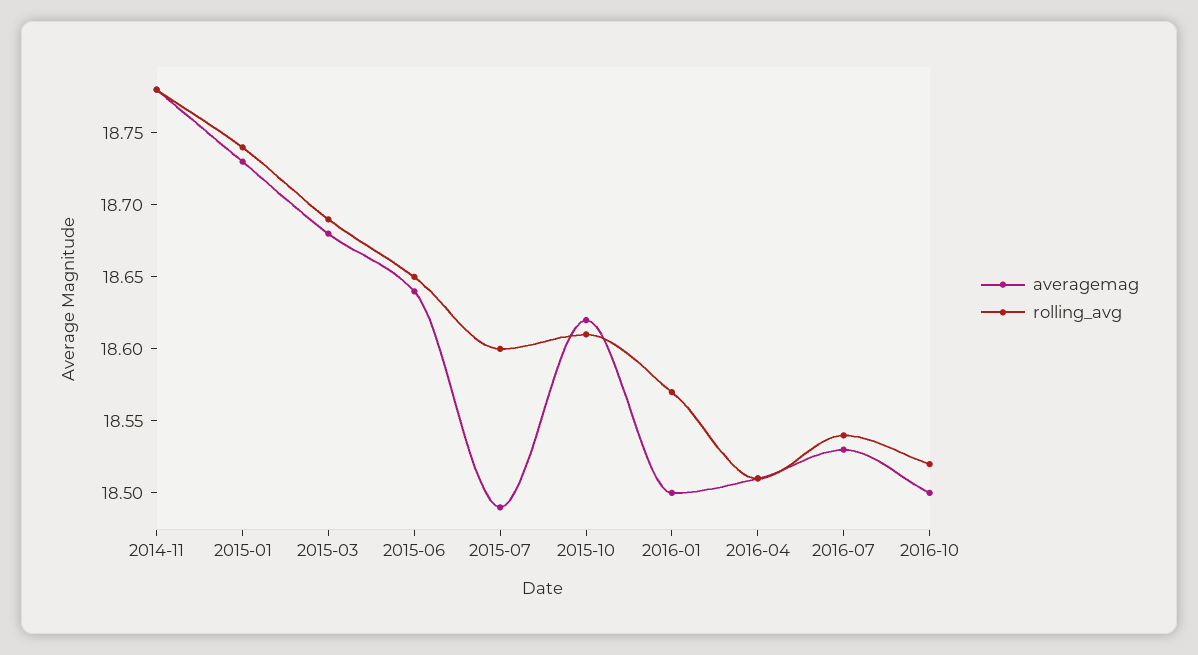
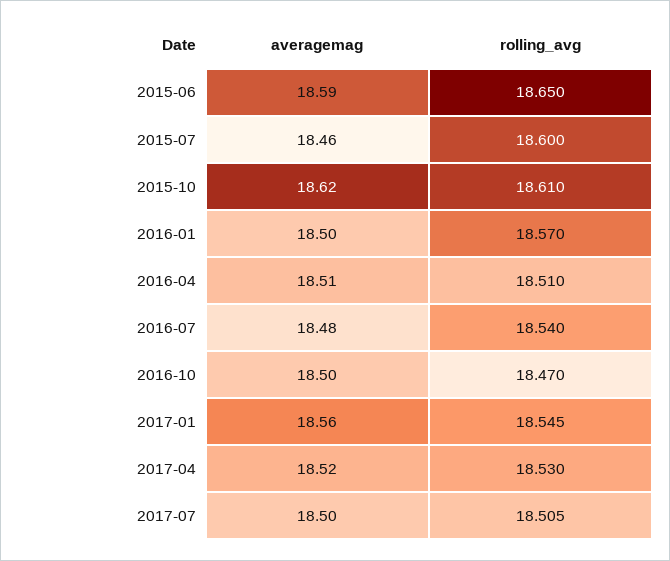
averagemag, 2014-11: 18.78 -> none
rolling_avg, 2014-11: 18.78 -> none
averagemag, 2015-01: 18.73 -> none
rolling_avg, 2015-01: 18.74 -> none
averagemag, 2015-03: 18.68 -> none
rolling_avg, 2015-03: 18.69 -> none
averagemag, 2015-06: 18.64 -> 18.59
averagemag, 2015-07: 18.49 -> 18.46
averagemag, 2016-07: 18.53 -> 18.48
rolling_avg, 2016-10: 18.52 -> 18.47
averagemag, 2017-01: none -> 18.56
rolling_avg, 2017-01: none -> 18.545
averagemag, 2017-04: none -> 18.52
rolling_avg, 2017-04: none -> 18.53
averagemag, 2017-07: none -> 18.5
rolling_avg, 2017-07: none -> 18.505

